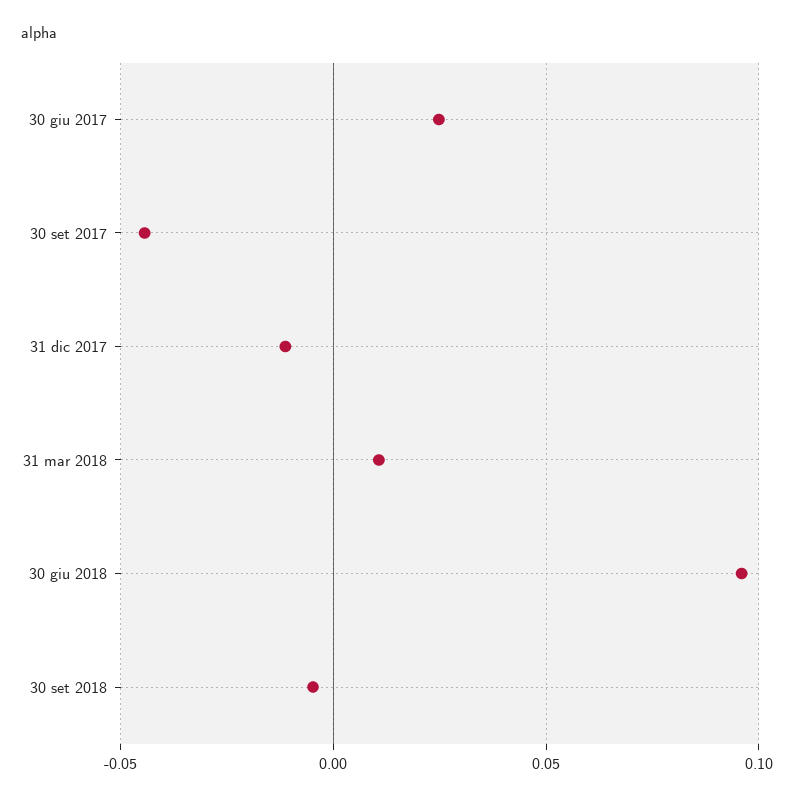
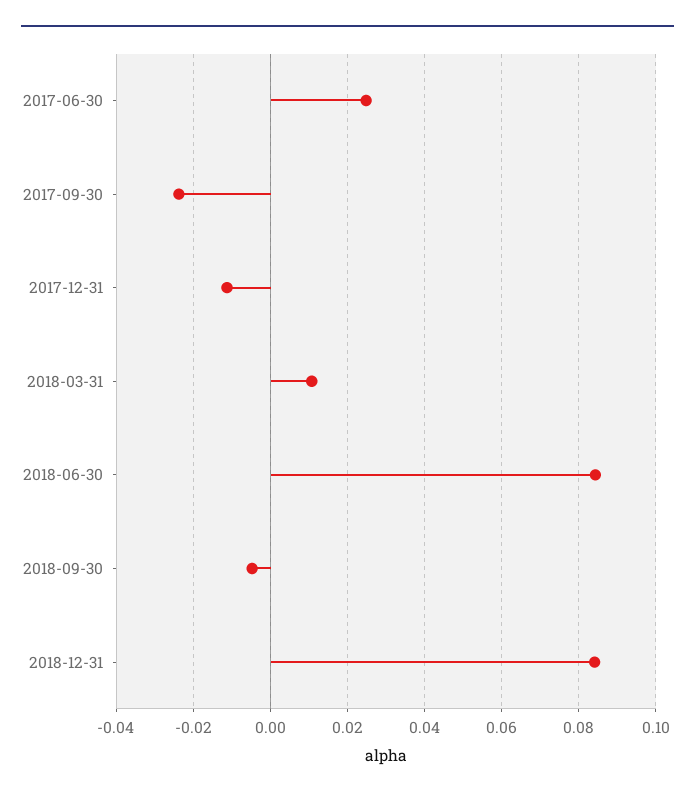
30 set 2017: -0.045 -> -0.024
30 giu 2018: 0.095 -> 0.084
2018-12-31: none -> 0.084

